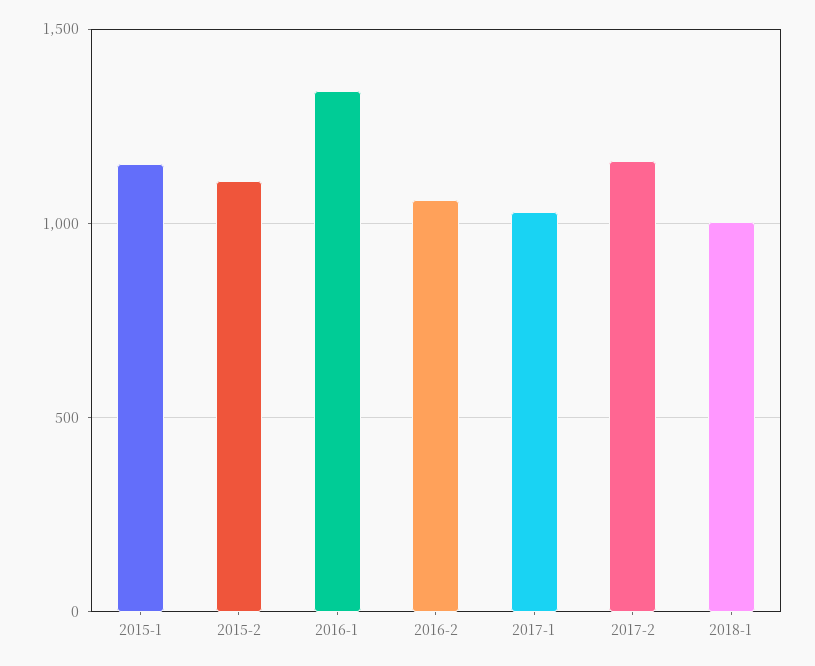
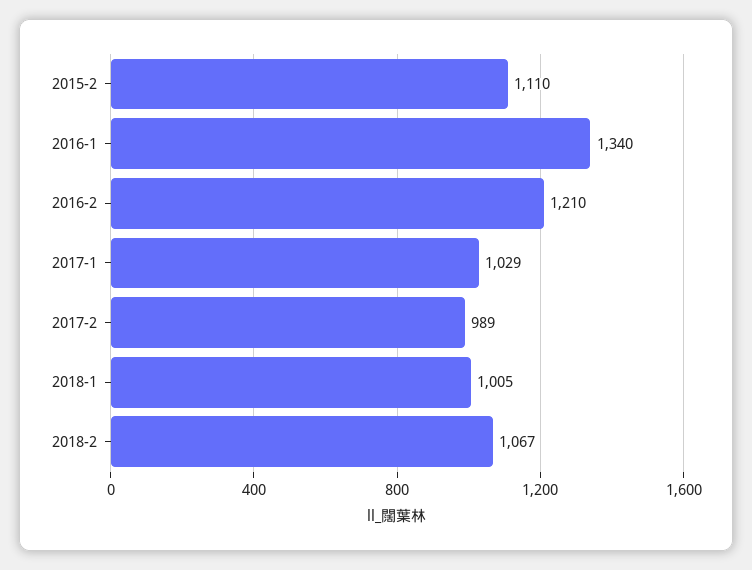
2015-1: 1150 -> none
2016-2: 1050 -> 1210
2017-2: 1150 -> 989
2018-2: none -> 1067

